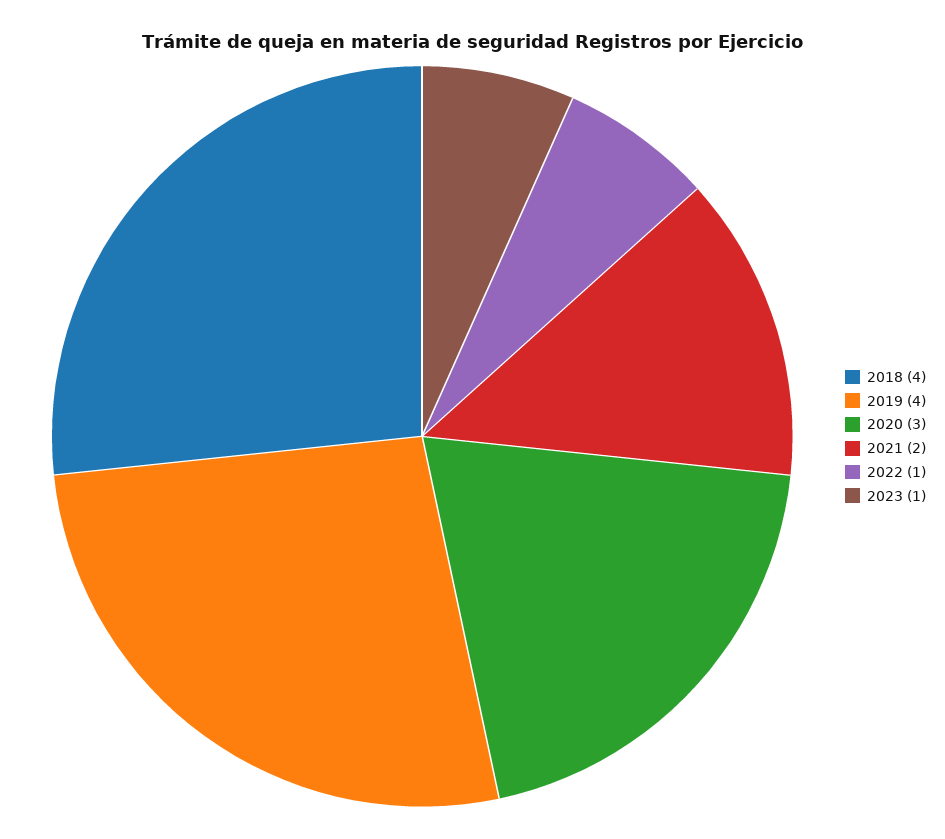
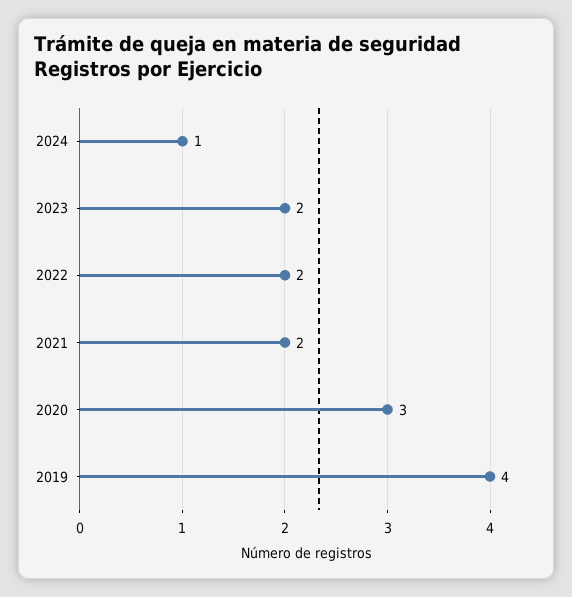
2018: 4 -> none
2022: 1 -> 2
2023: 1 -> 2
2024: none -> 1

